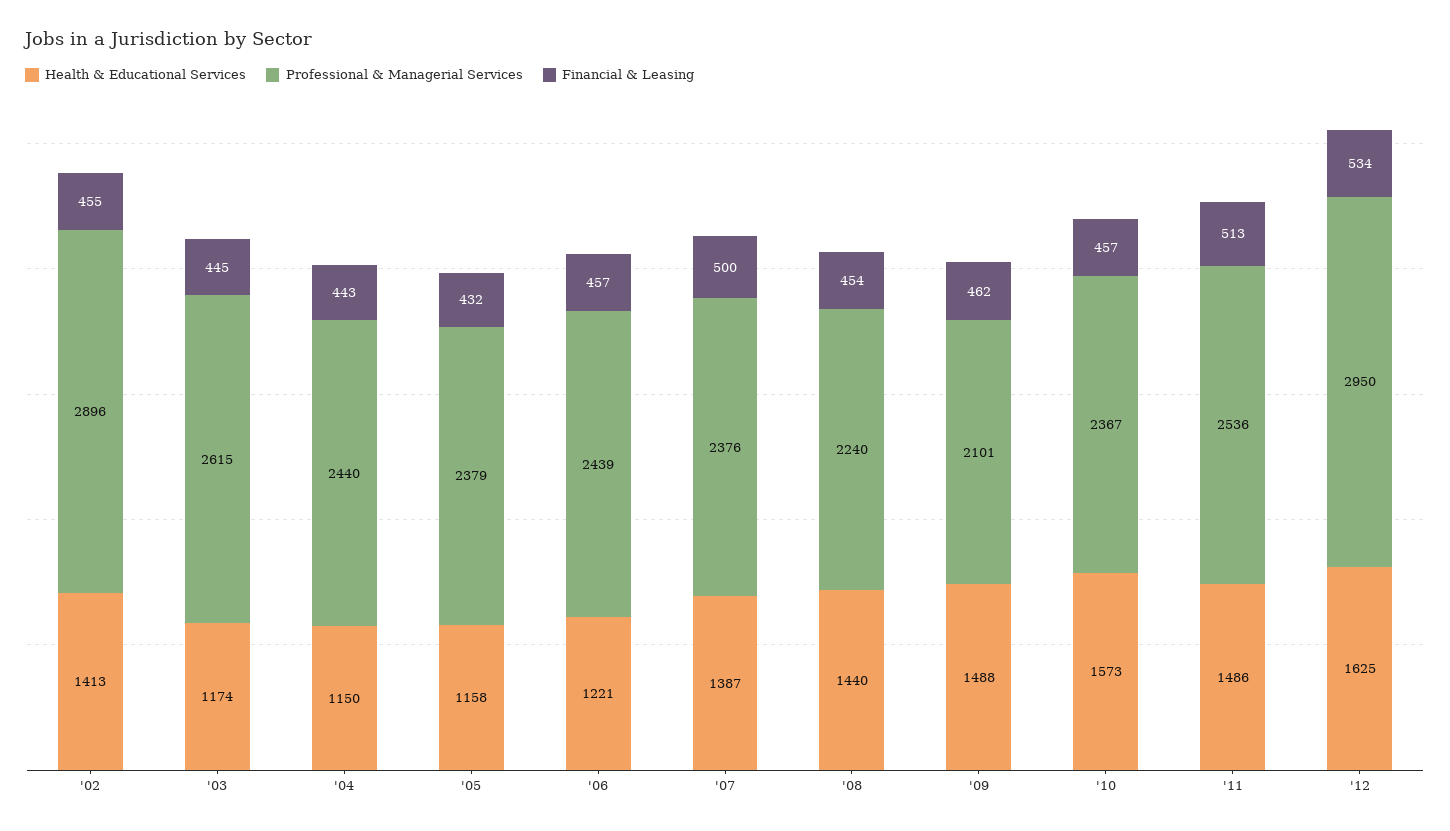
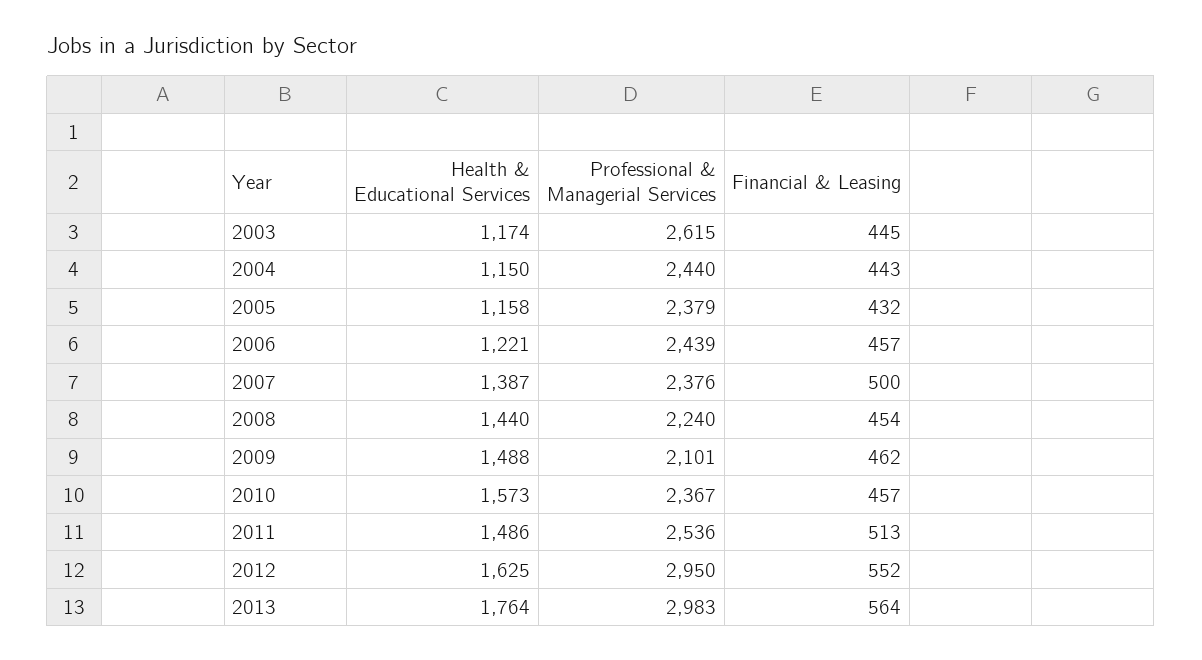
Health & Educational Services, '02: 1413 -> none
Professional & Managerial Services, '02: 2896 -> none
Financial & Leasing, '02: 455 -> none
Financial & Leasing, '12: 534 -> 552
Health & Educational Services, 2013: none -> 1764
Professional & Managerial Services, 2013: none -> 2983
Financial & Leasing, 2013: none -> 564

